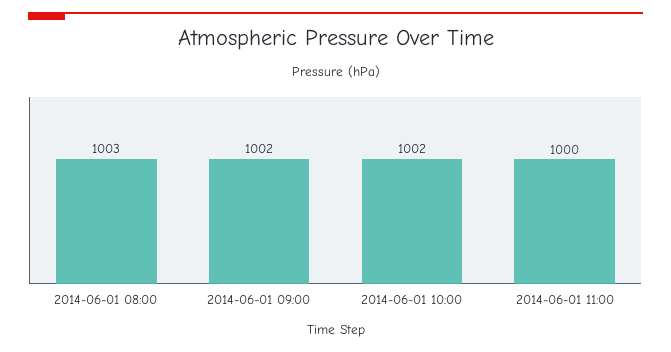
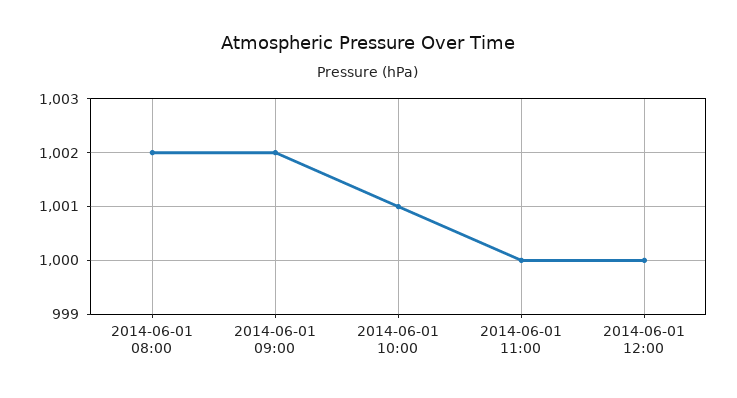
2014-06-01 08:00: 1003 -> 1002
2014-06-01 10:00: 1002 -> 1001
2014-06-01 12:00: none -> 1000

